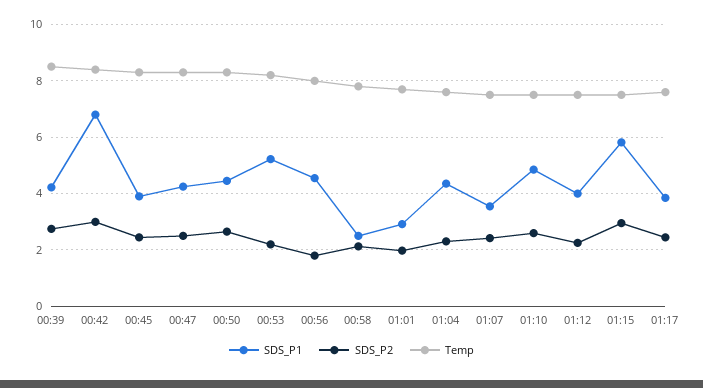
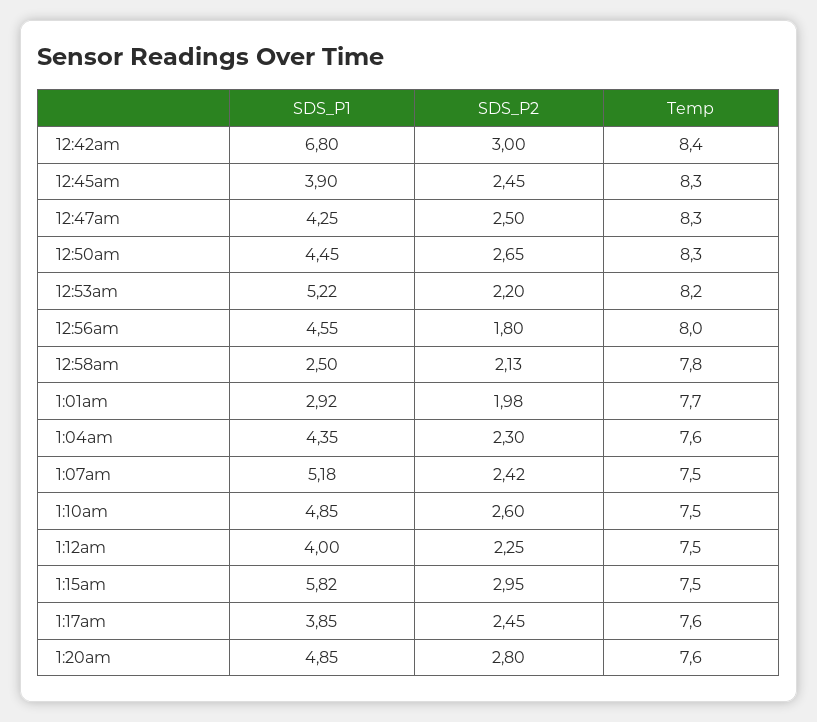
SDS_P1, 00:39: 4.25 -> none
SDS_P2, 00:39: 2.75 -> none
Temp, 00:39: 8.5 -> none
SDS_P1, 01:07: 3.5 -> 5.18
SDS_P1, 1:20am: none -> 4.85
SDS_P2, 1:20am: none -> 2.8
Temp, 1:20am: none -> 7.6

